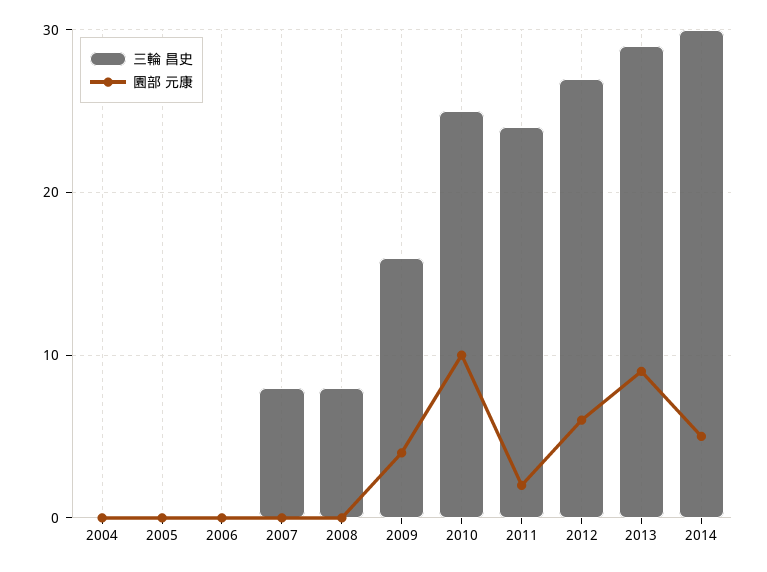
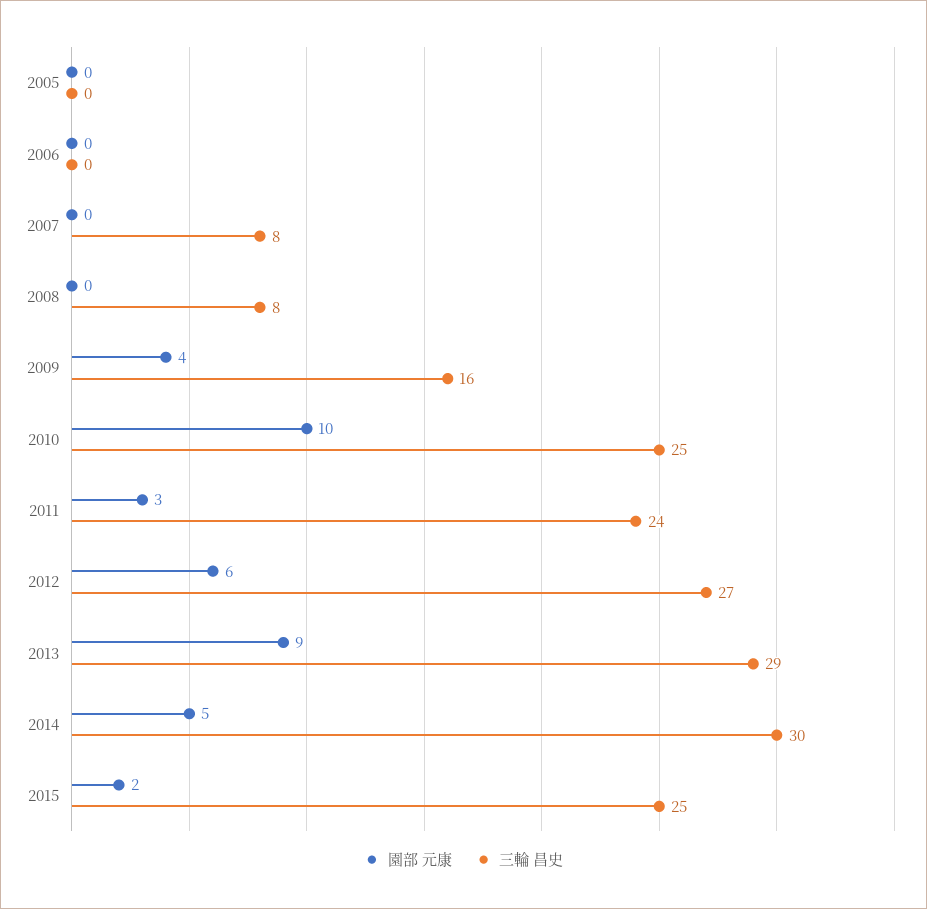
三輪 昌史, 2004: 0 -> none
園部 元康, 2004: 0 -> none
園部 元康, 2011: 2 -> 3
園部 元康, 2015: none -> 2
三輪 昌史, 2015: none -> 25

